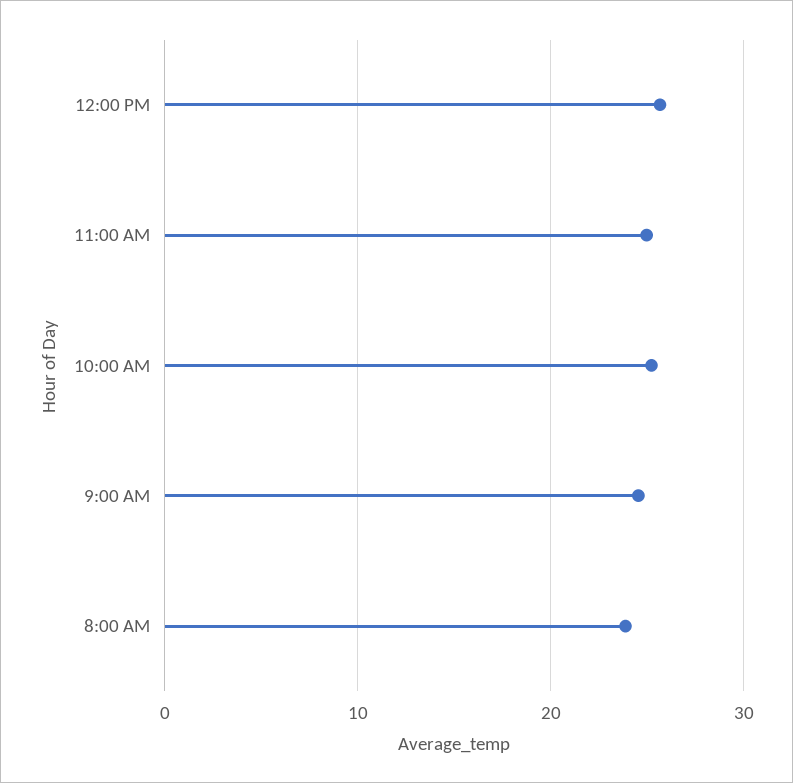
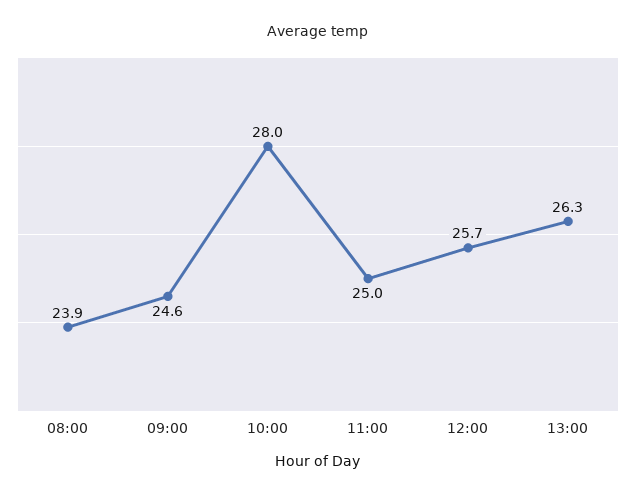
10:00 AM: 25 -> 28
13:00: none -> 26.3

